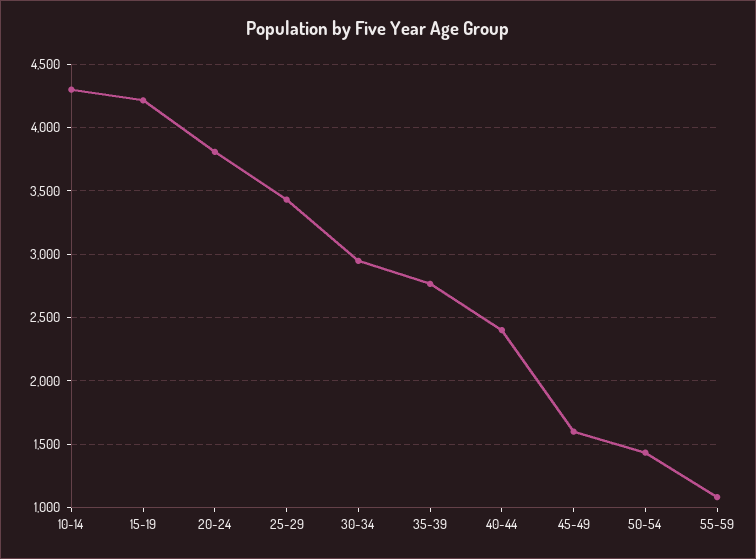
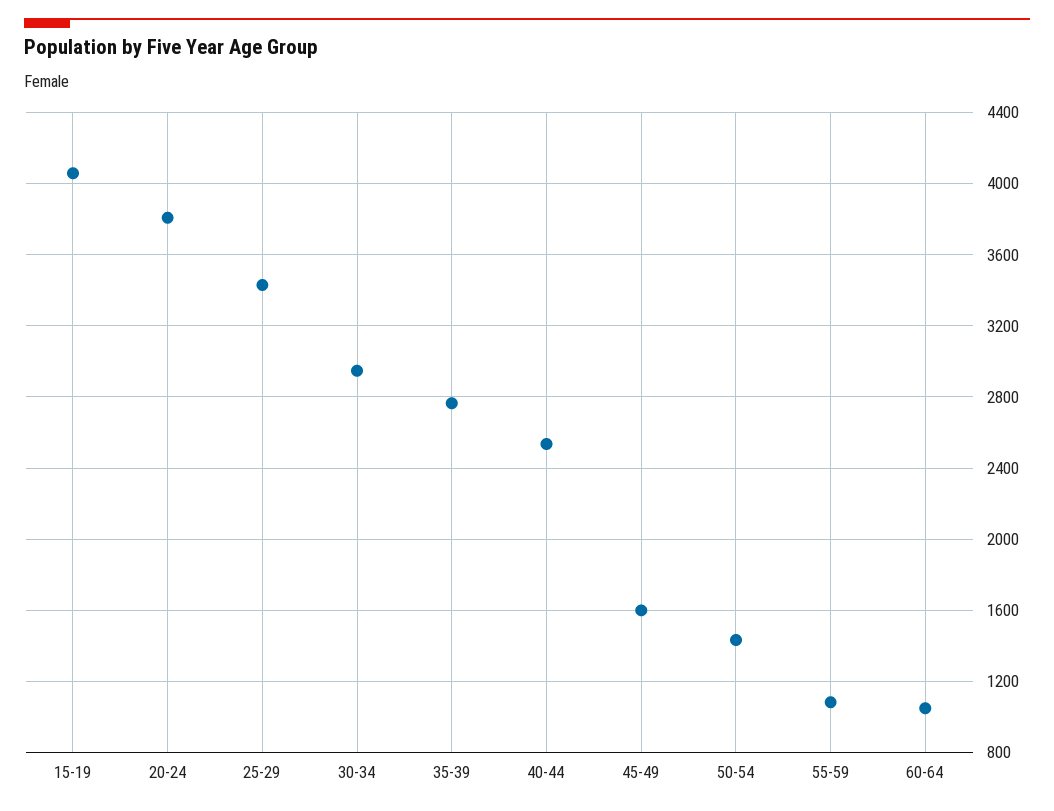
10-14: 4300 -> none
15-19: 4200 -> 4050
40-44: 2400 -> 2550
60-64: none -> 1050

